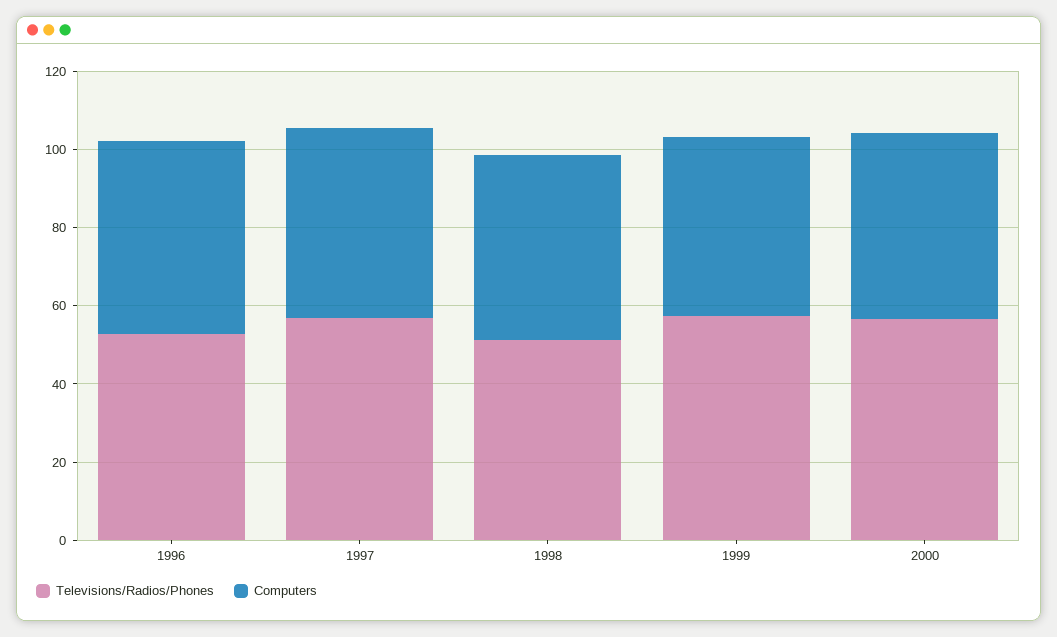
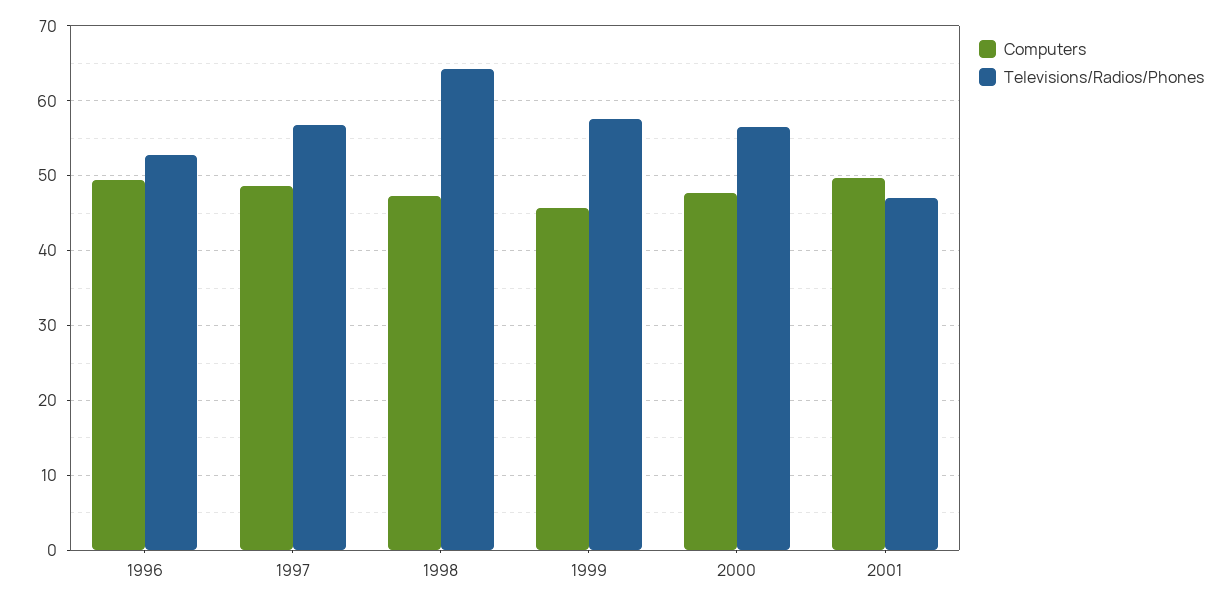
Televisions/Radios/Phones, 1998: 50 -> 64
Computers, 2001: none -> 50
Televisions/Radios/Phones, 2001: none -> 47

